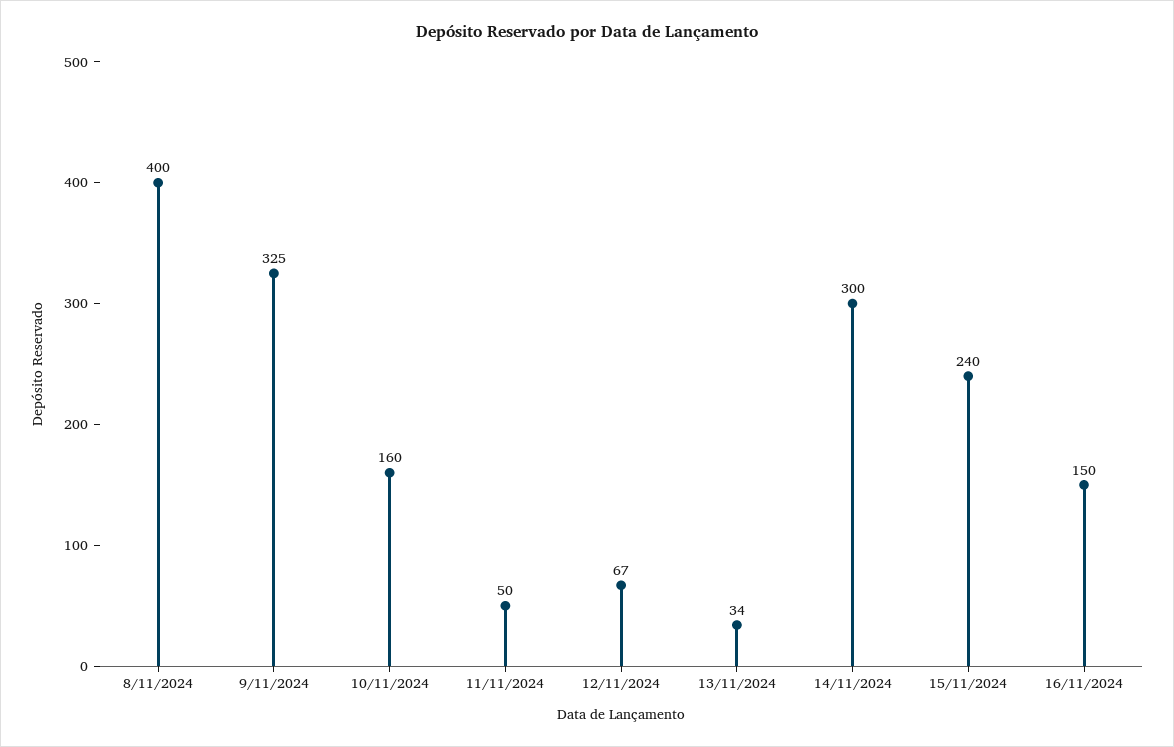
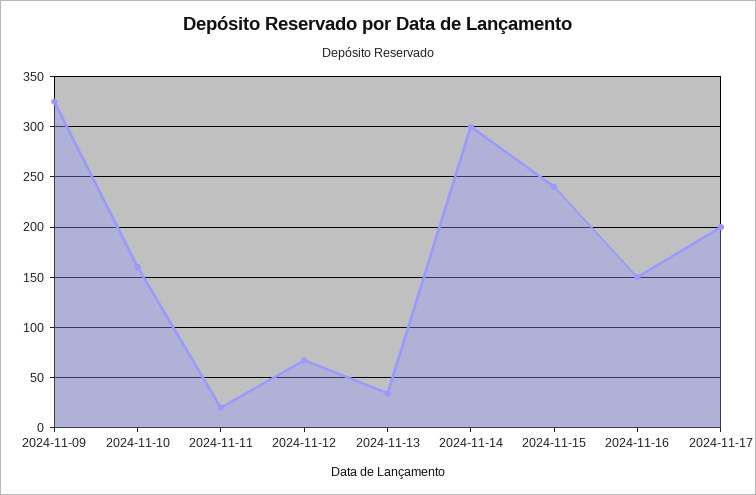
8/11/2024: 400 -> none
11/11/2024: 50 -> 20
2024-11-17: none -> 200

